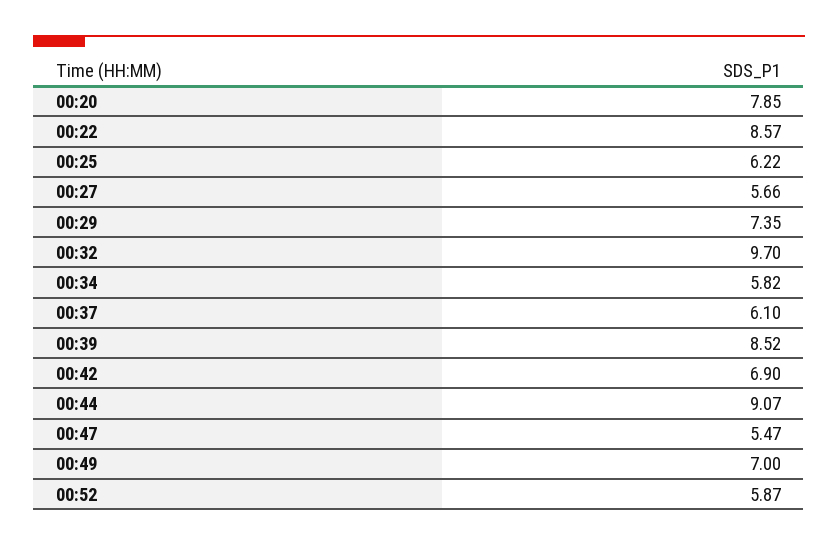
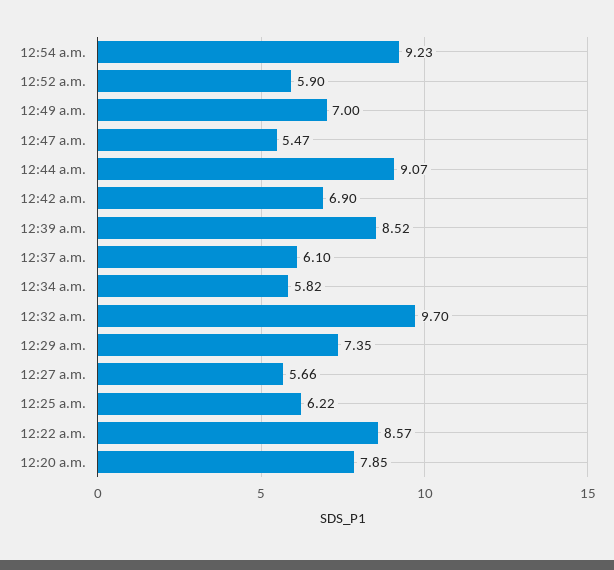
00:52: 5.87 -> 5.9
12:54 a.m.: none -> 9.23

